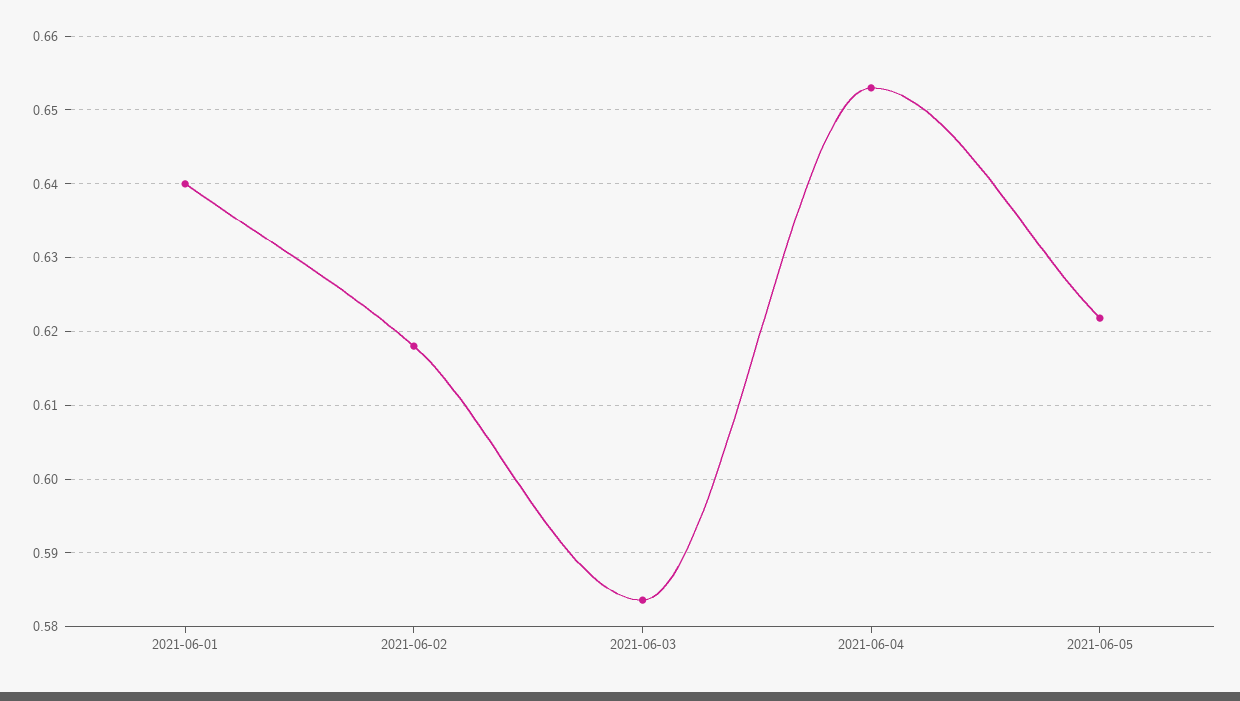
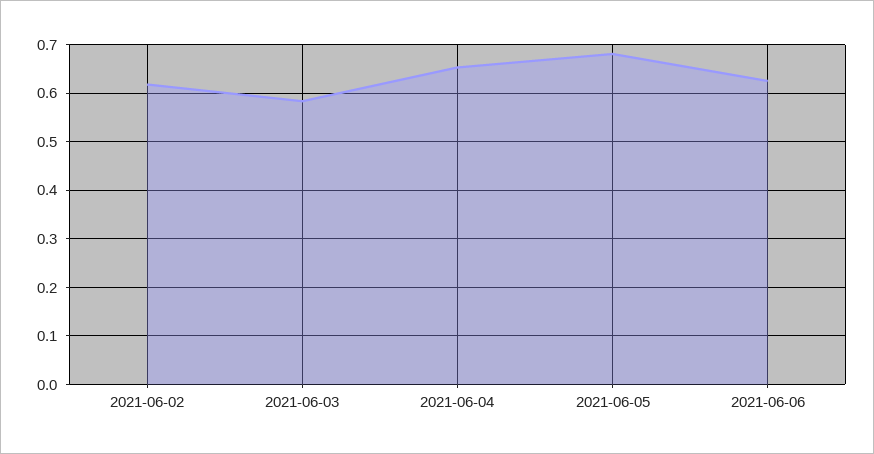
2021-06-01: 0.64 -> none
2021-06-05: 0.622 -> 0.68
2021-06-06: none -> 0.62

